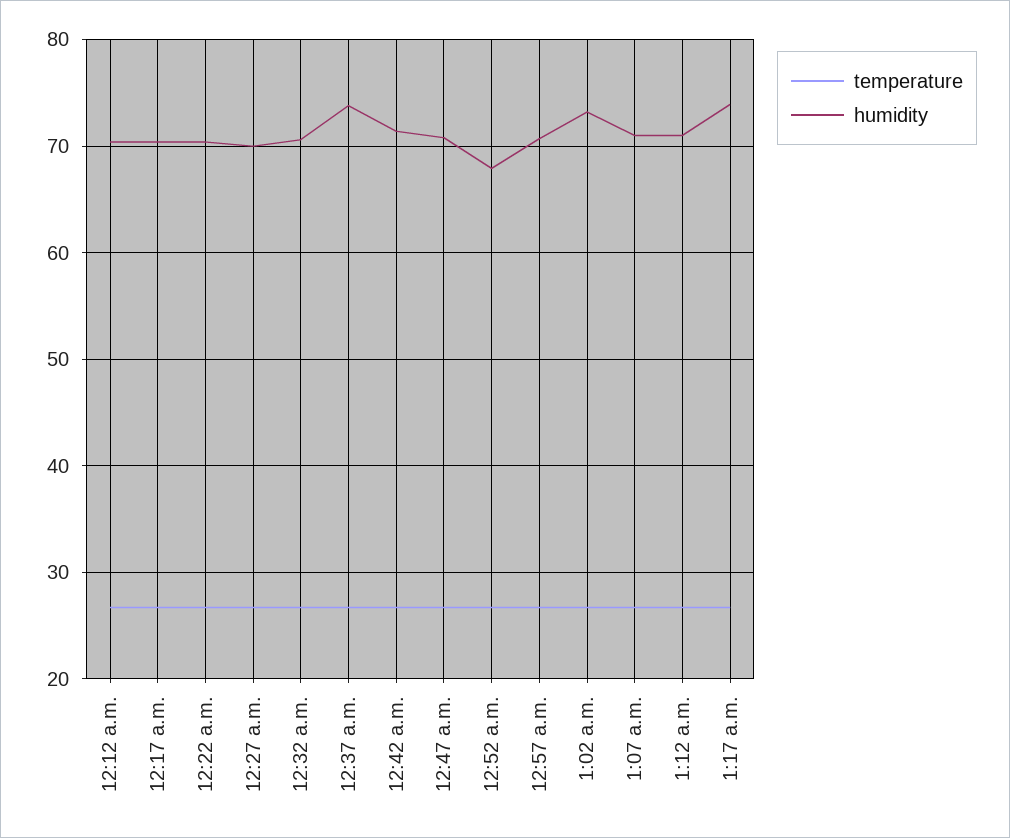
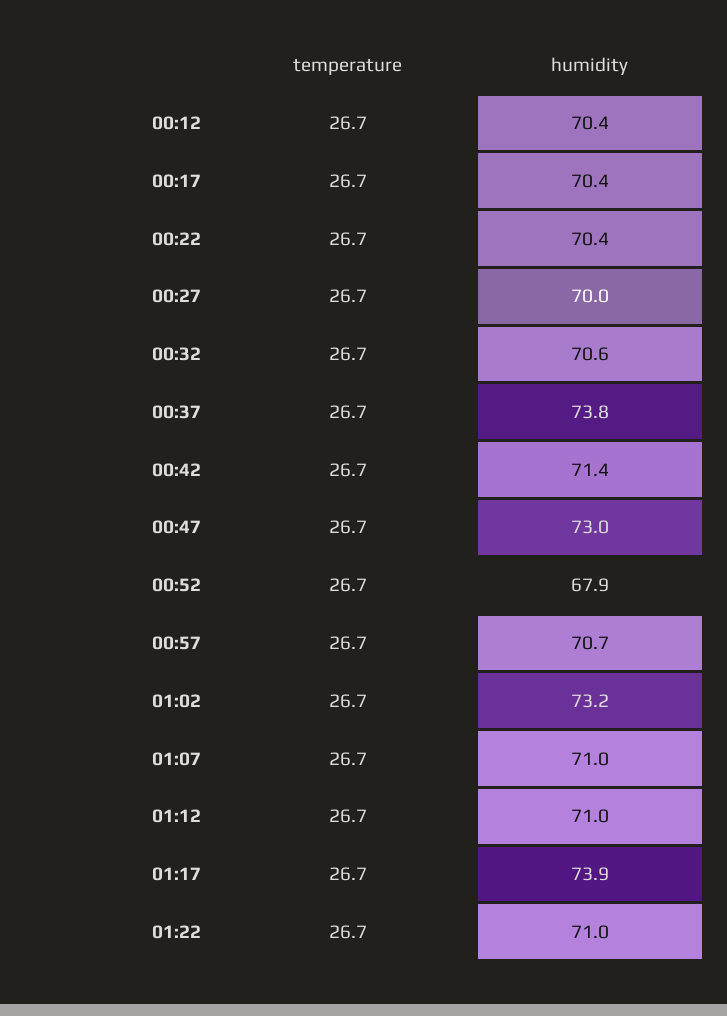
humidity, 12:47 a.m.: 71 -> 73
temperature, 01:22: none -> 26.7
humidity, 01:22: none -> 71

